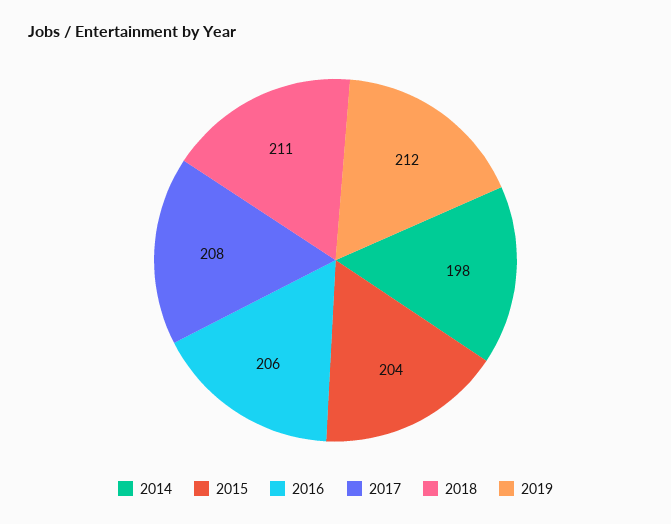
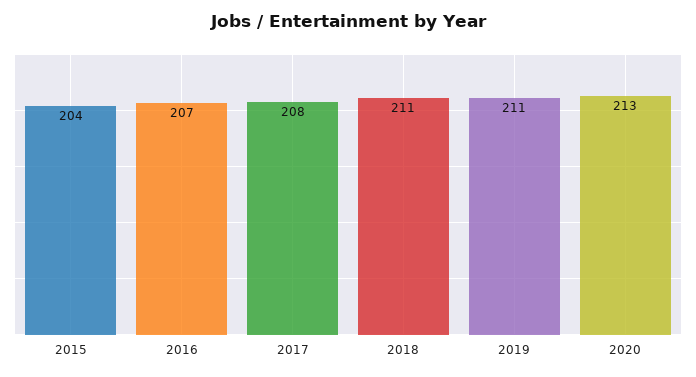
2014: 198 -> none
2016: 206 -> 207
2019: 212 -> 211
2020: none -> 213

